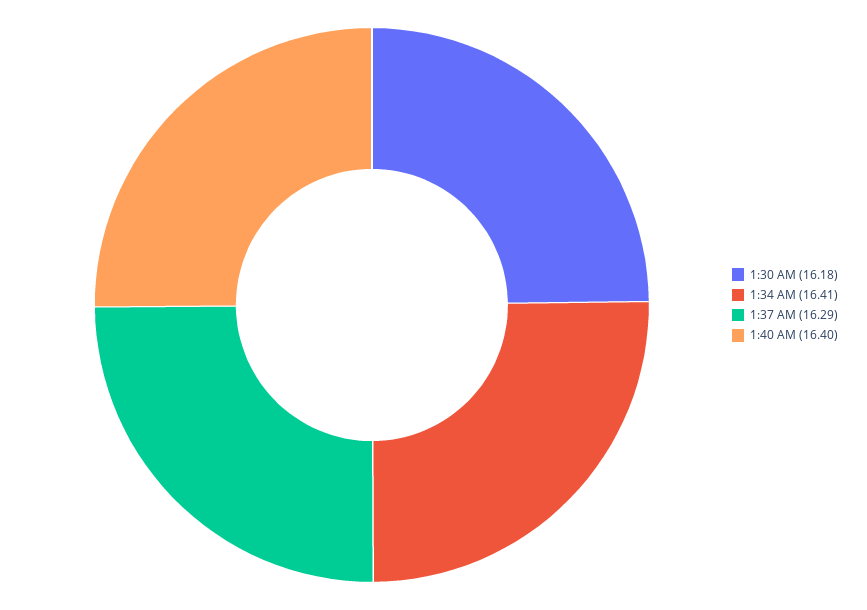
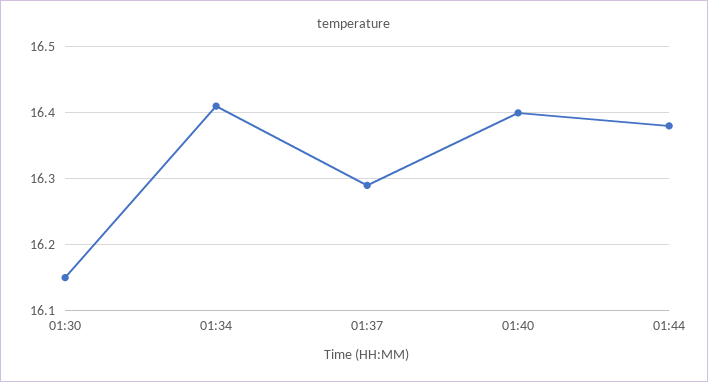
1:30 AM: 16.18 -> 16.15
01:44: none -> 16.38

